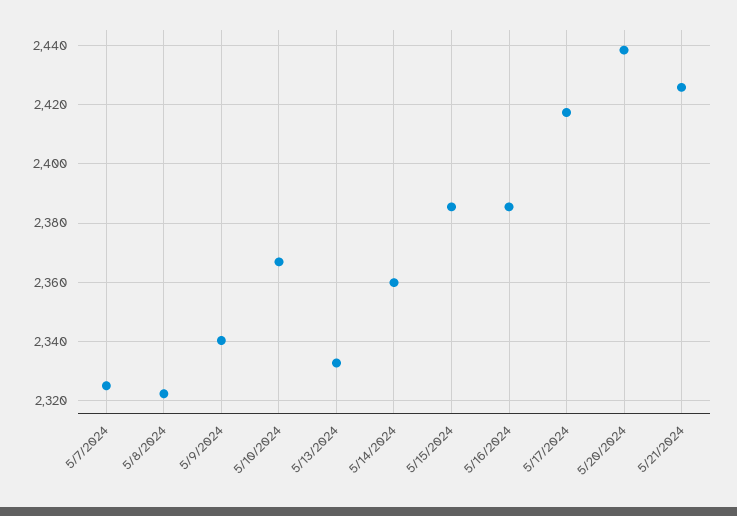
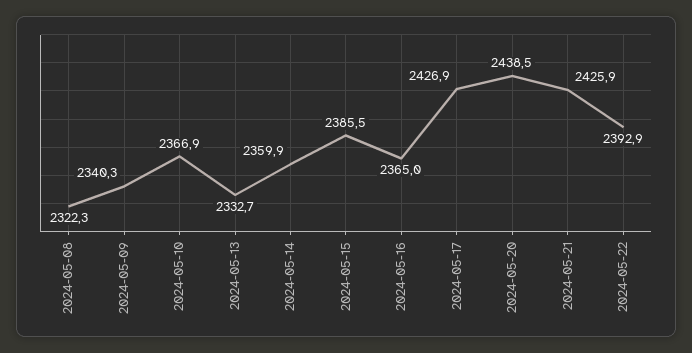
5/7/2024: 2325 -> none
5/16/2024: 2385 -> 2365
5/17/2024: 2417.5 -> 2426.9
2024-05-22: none -> 2392.9

